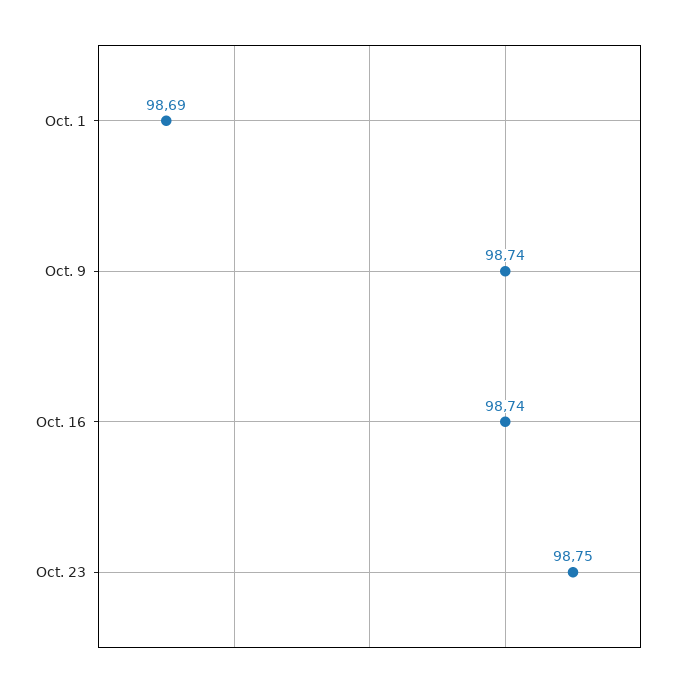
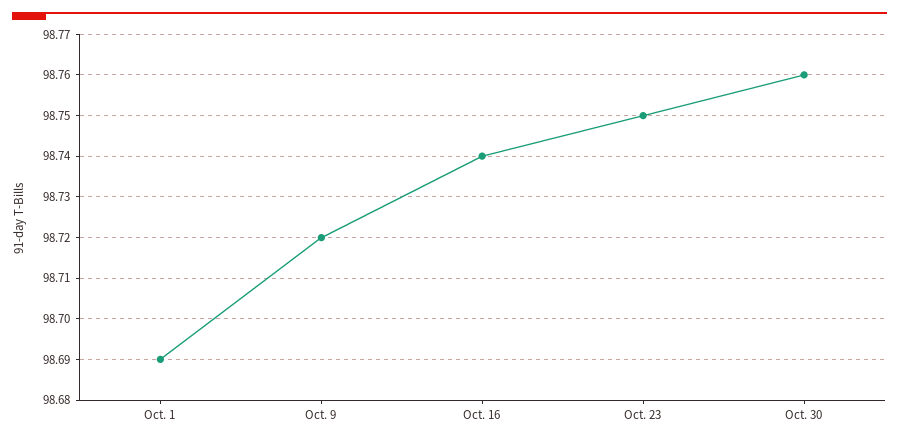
Oct. 9: 98.74 -> 98.72
Oct. 30: none -> 98.76

